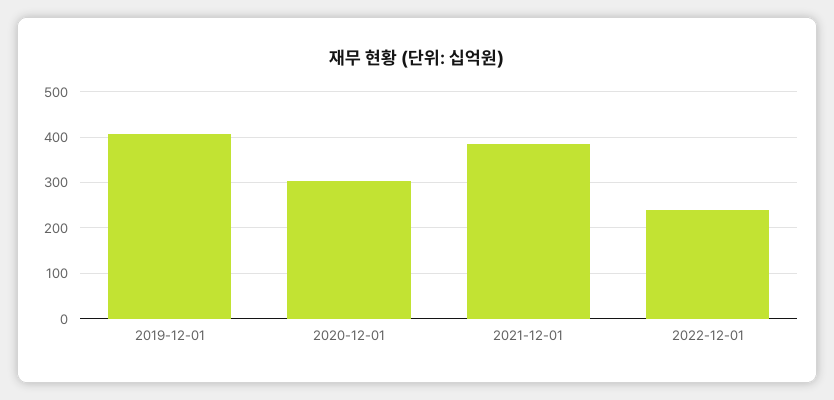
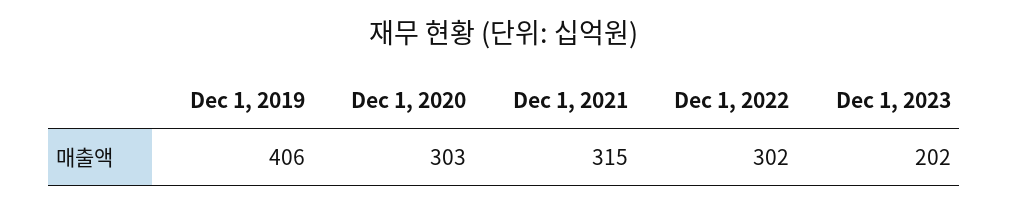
2021-12-01: 380 -> 315
2022-12-01: 240 -> 302
Dec 1, 2023: none -> 202

